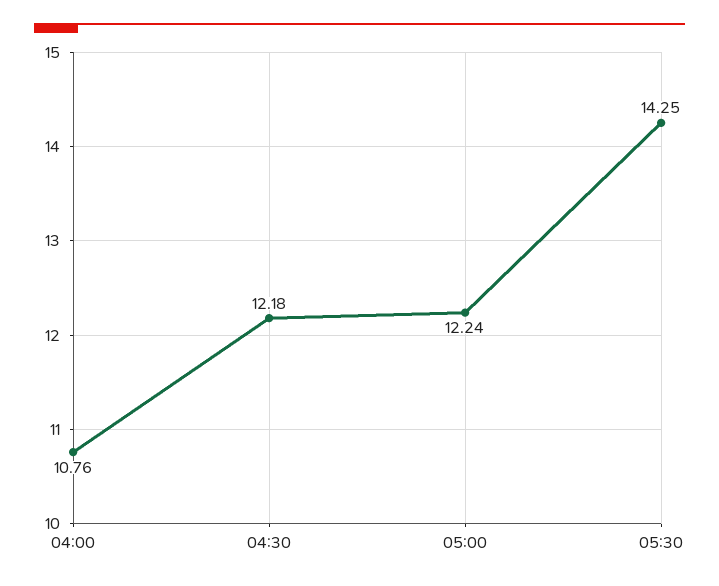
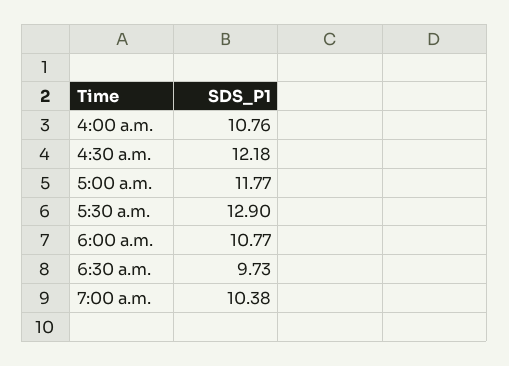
05:00: 12.24 -> 11.77
05:30: 14.25 -> 12.9
6:00 a.m.: none -> 10.77
6:30 a.m.: none -> 9.73
7:00 a.m.: none -> 10.38

